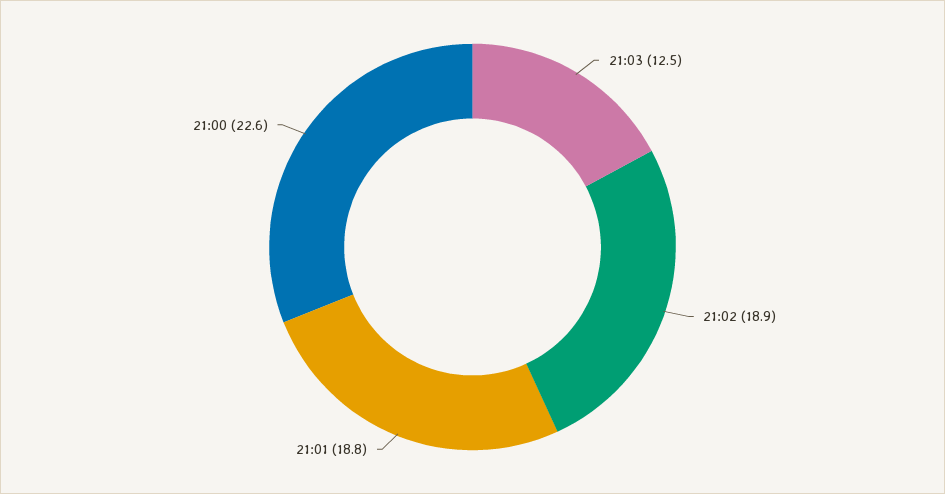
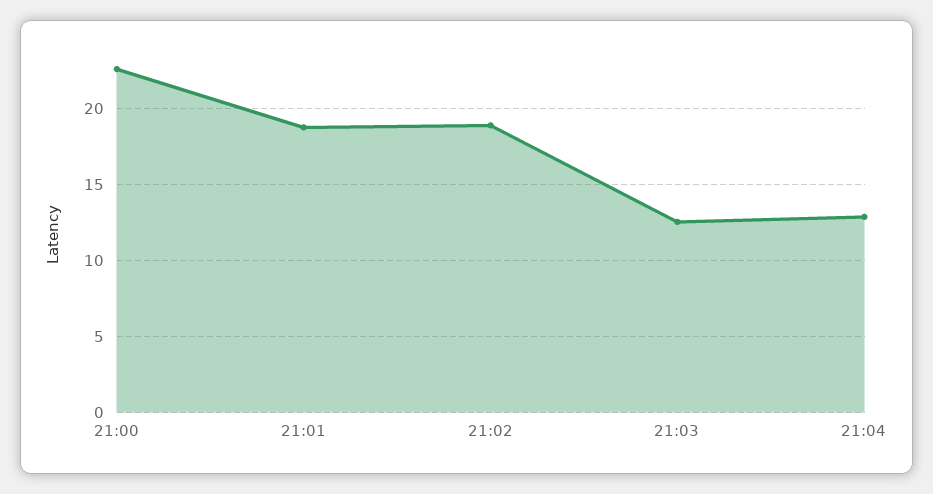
21:04: none -> 13

